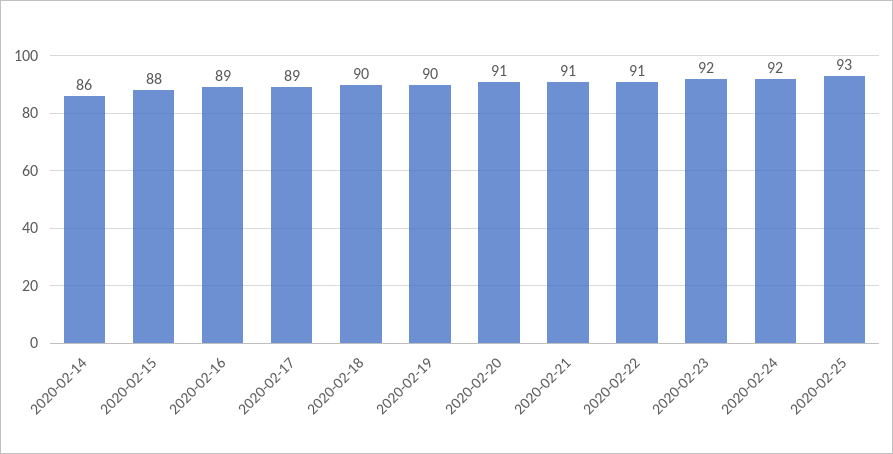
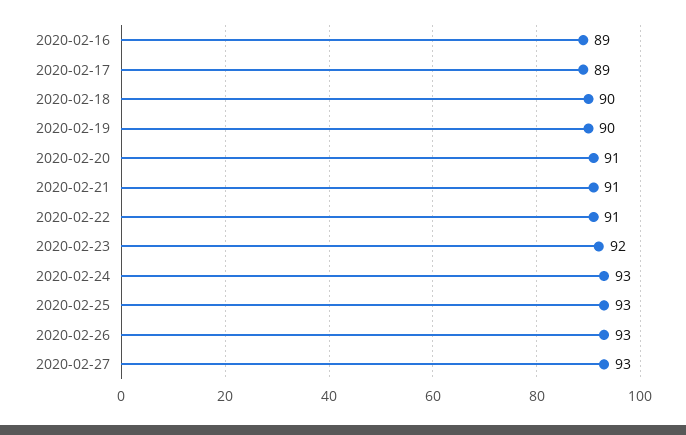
2020-02-14: 86 -> none
2020-02-15: 88 -> none
2020-02-24: 92 -> 93
2020-02-26: none -> 93
2020-02-27: none -> 93

